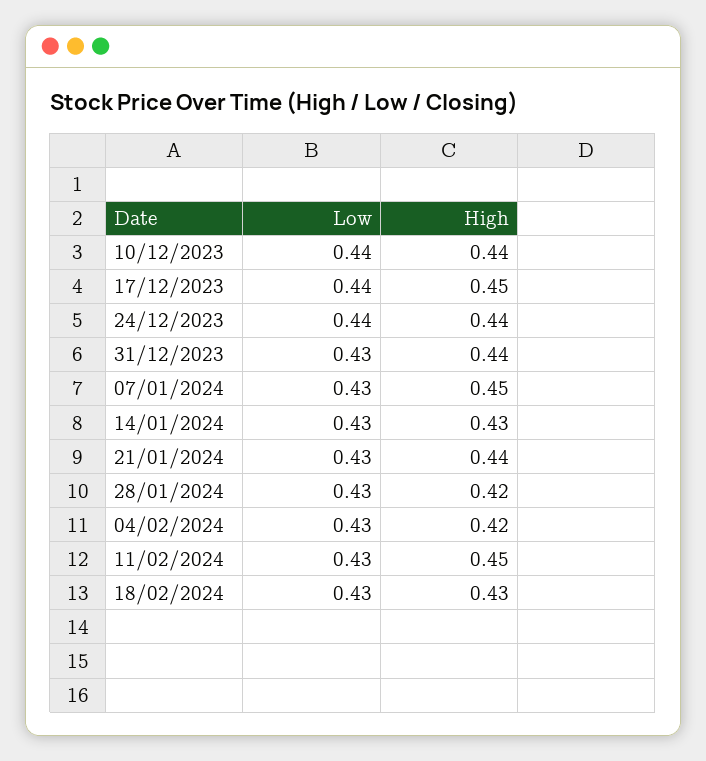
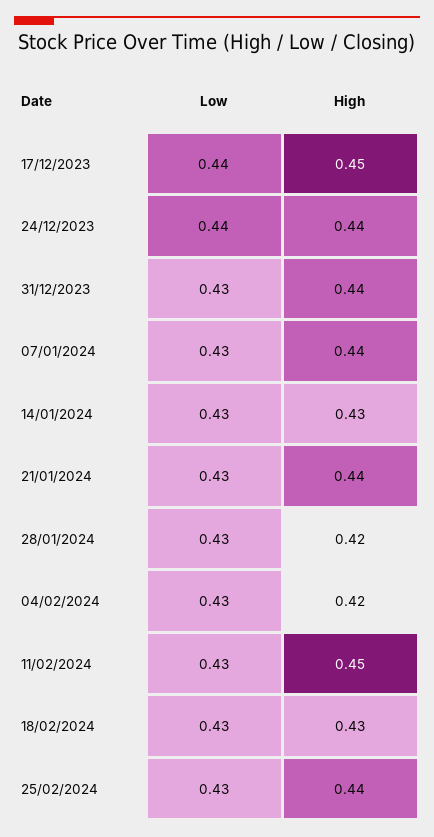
Low, 10/12/2023: 0.44 -> none
High, 10/12/2023: 0.44 -> none
High, 07/01/2024: 0.45 -> 0.44
Low, 25/02/2024: none -> 0.43
High, 25/02/2024: none -> 0.44

